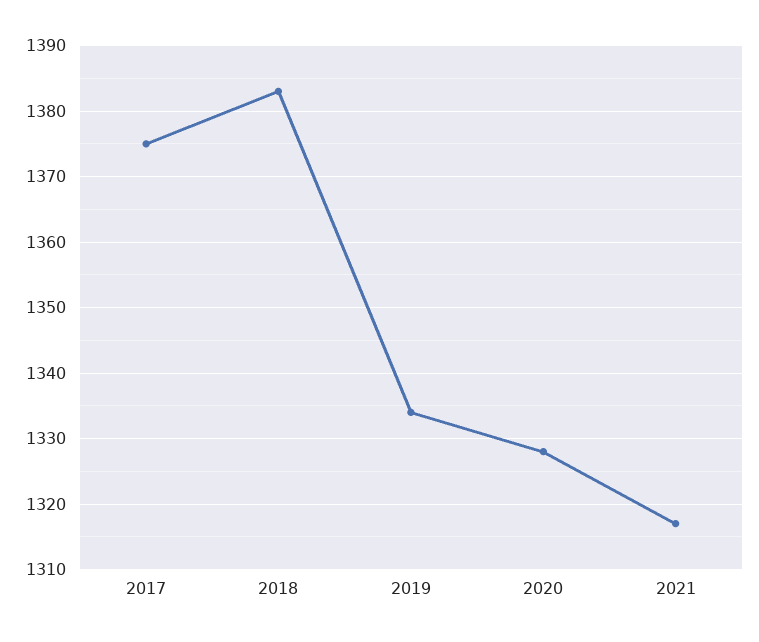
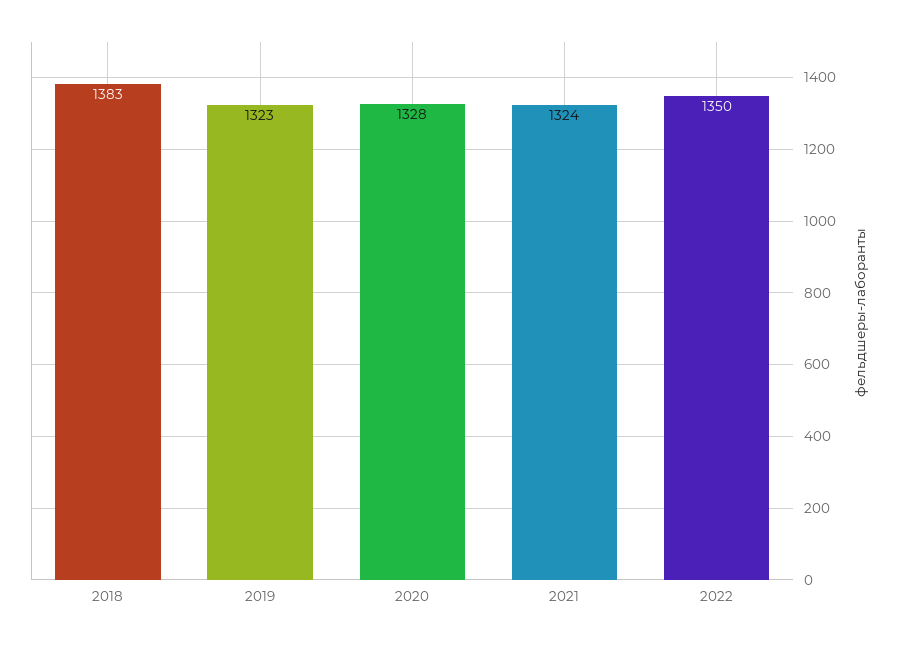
2017: 1375 -> none
2019: 1334 -> 1323
2021: 1317 -> 1324
2022: none -> 1350

